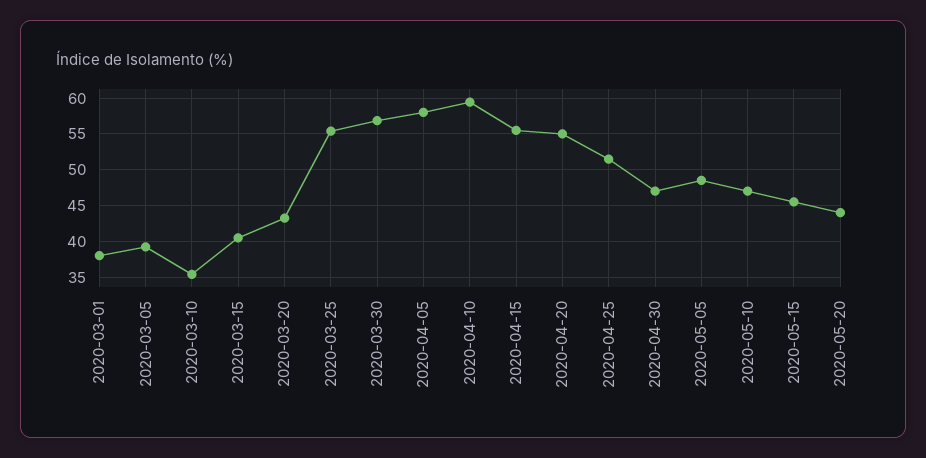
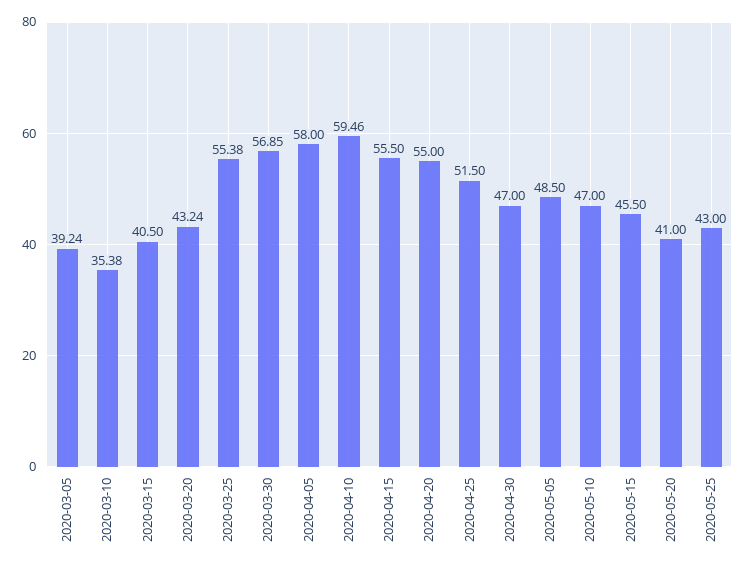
2020-03-01: 38 -> none
2020-05-20: 44 -> 41
2020-05-25: none -> 43

